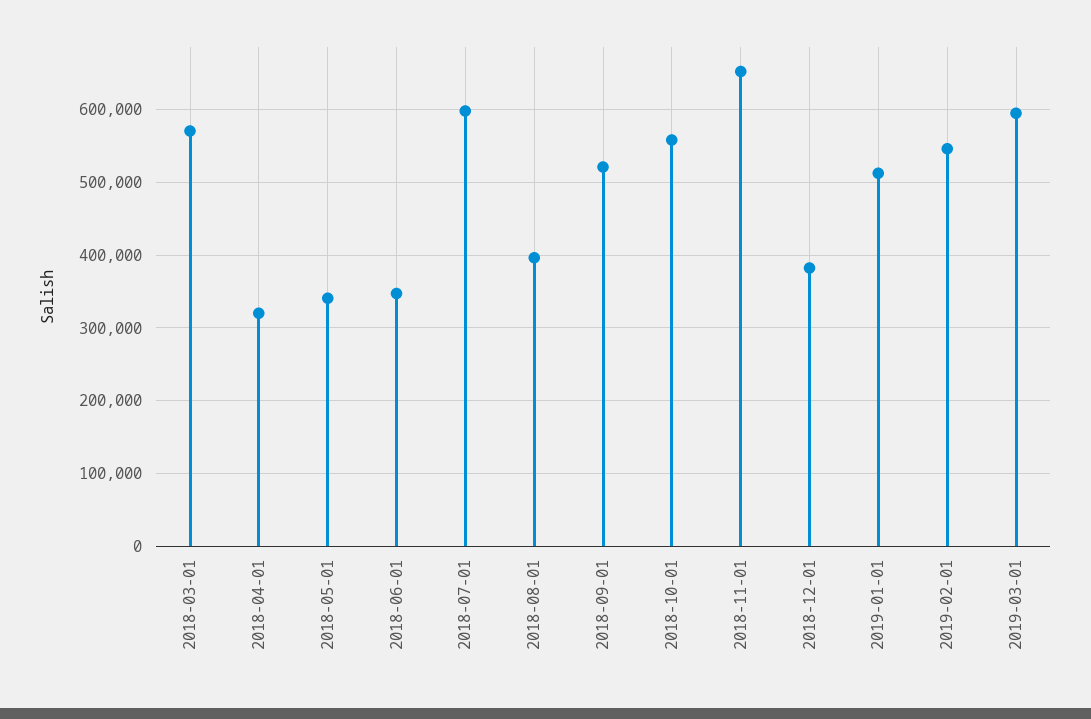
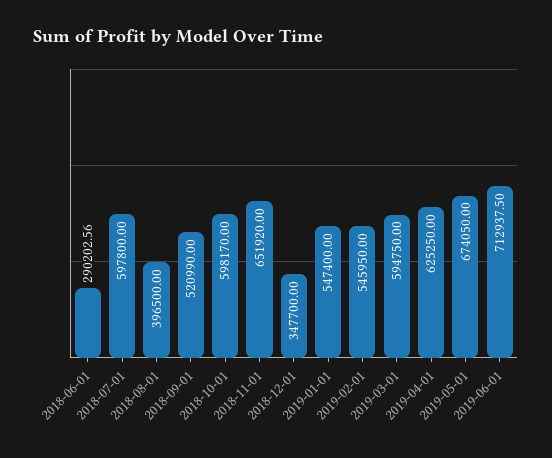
2018-03-01: 570000 -> none
2018-04-01: 320000 -> none
2018-05-01: 340000 -> none
2018-06-01: 350000 -> 290202.56
2018-10-01: 560000 -> 598170
2018-12-01: 380000 -> 347700
2019-01-01: 510000 -> 547400
2019-04-01: none -> 625250
2019-05-01: none -> 674050
2019-06-01: none -> 712937.5

